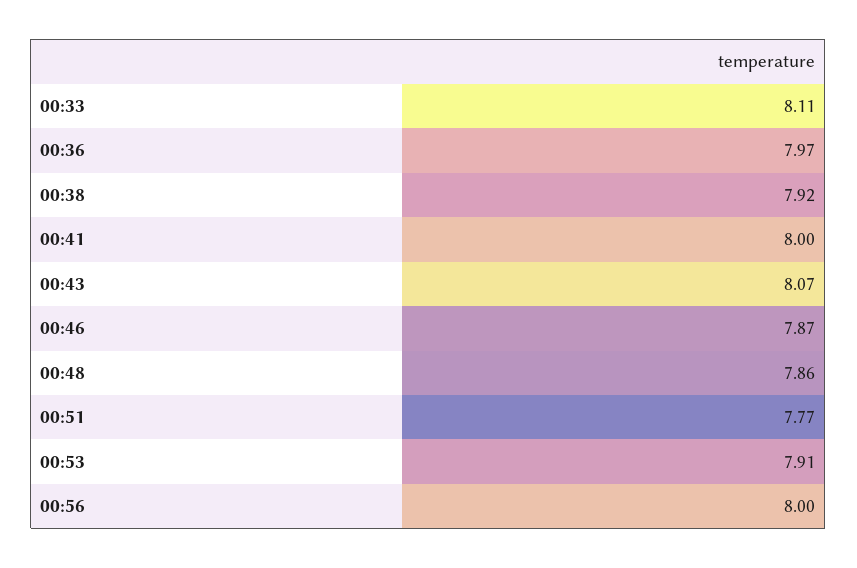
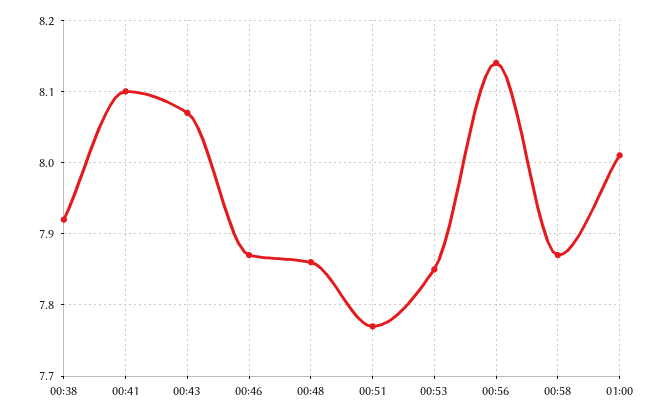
00:33: 8.11 -> none
00:36: 7.97 -> none
00:41: 8 -> 8.1
00:53: 7.91 -> 7.85
00:56: 8 -> 8.14
00:58: none -> 7.87
01:00: none -> 8.01

